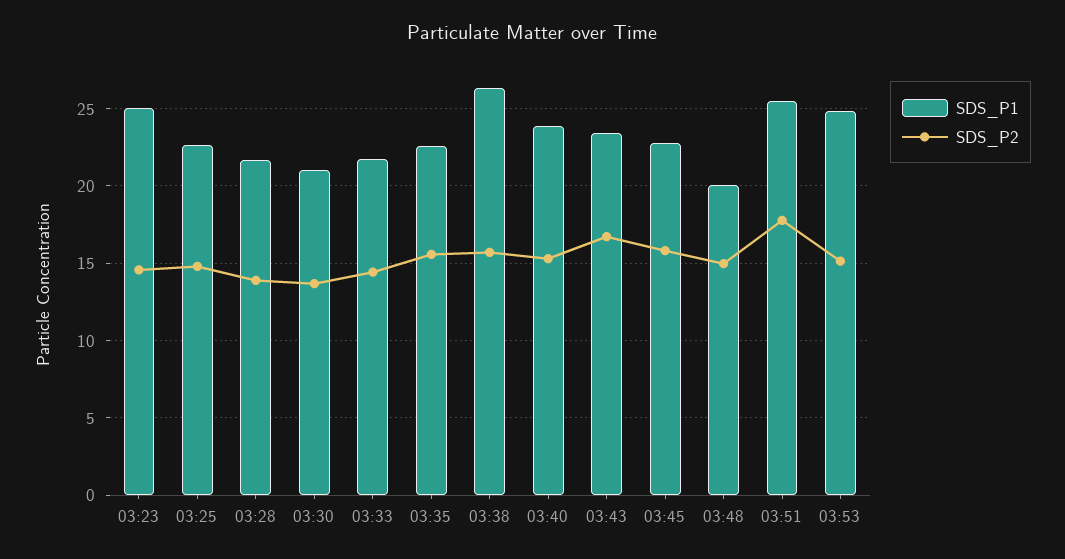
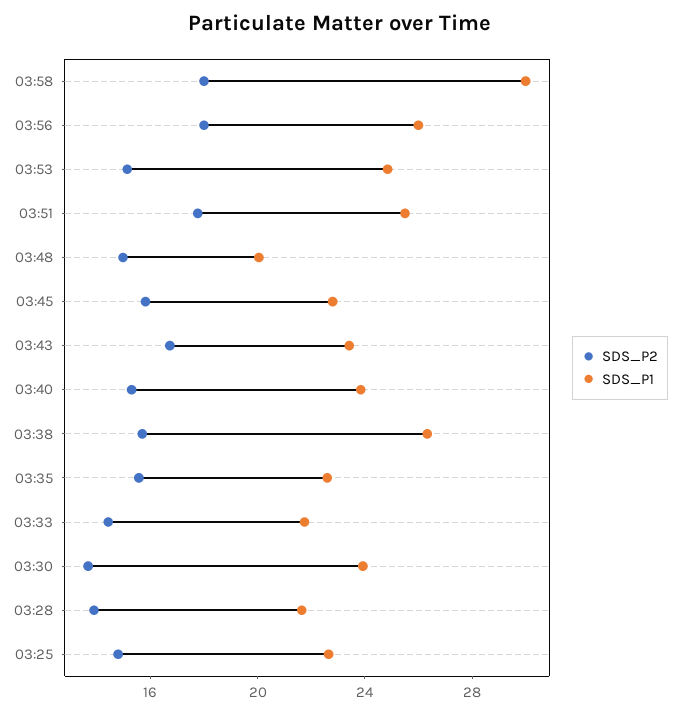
SDS_P1, 03:23: 25 -> none
SDS_P2, 03:23: 14.5 -> none
SDS_P1, 03:30: 21 -> 24
SDS_P2, 03:58: none -> 18
SDS_P1, 03:58: none -> 30
SDS_P2, 03:56: none -> 18
SDS_P1, 03:56: none -> 26

